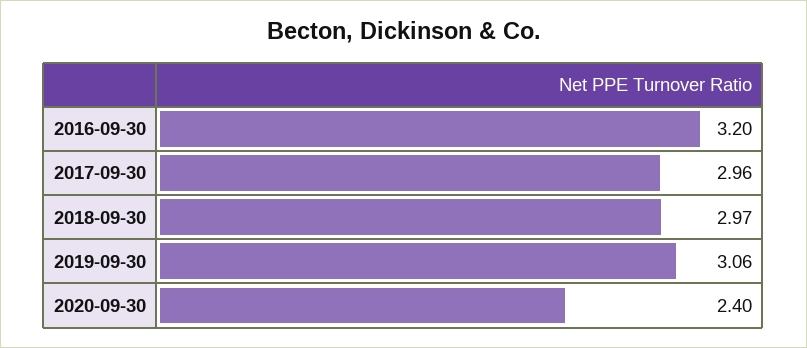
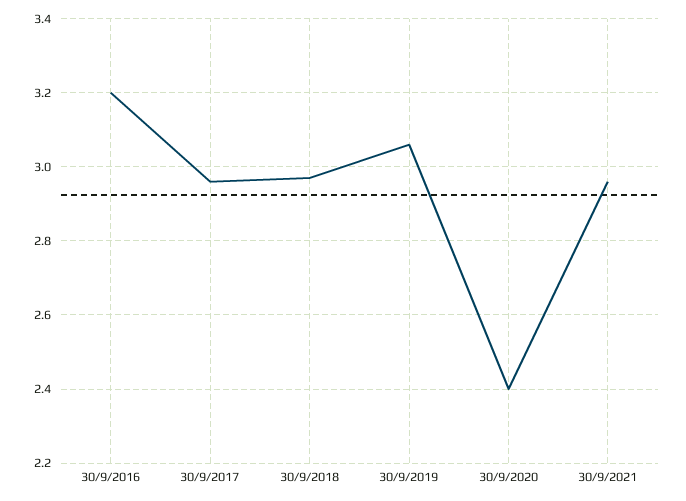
30/9/2021: none -> 2.95

